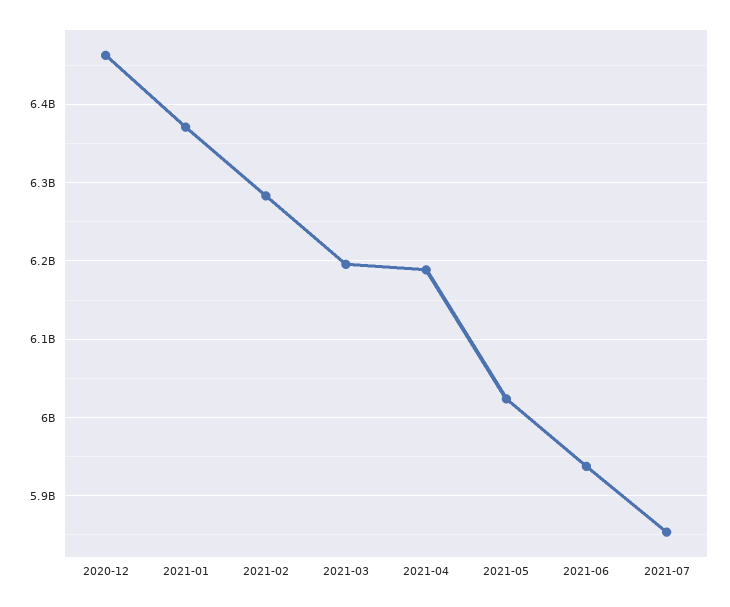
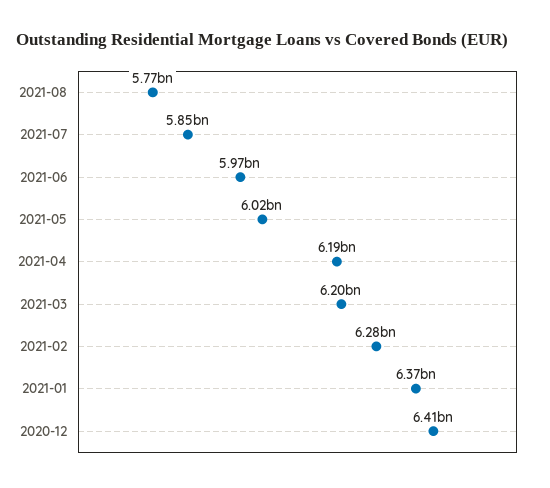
2020-12: 6460000000 -> 6410000000
2021-06: 5940000000 -> 5970000000
2021-08: none -> 5770000000

